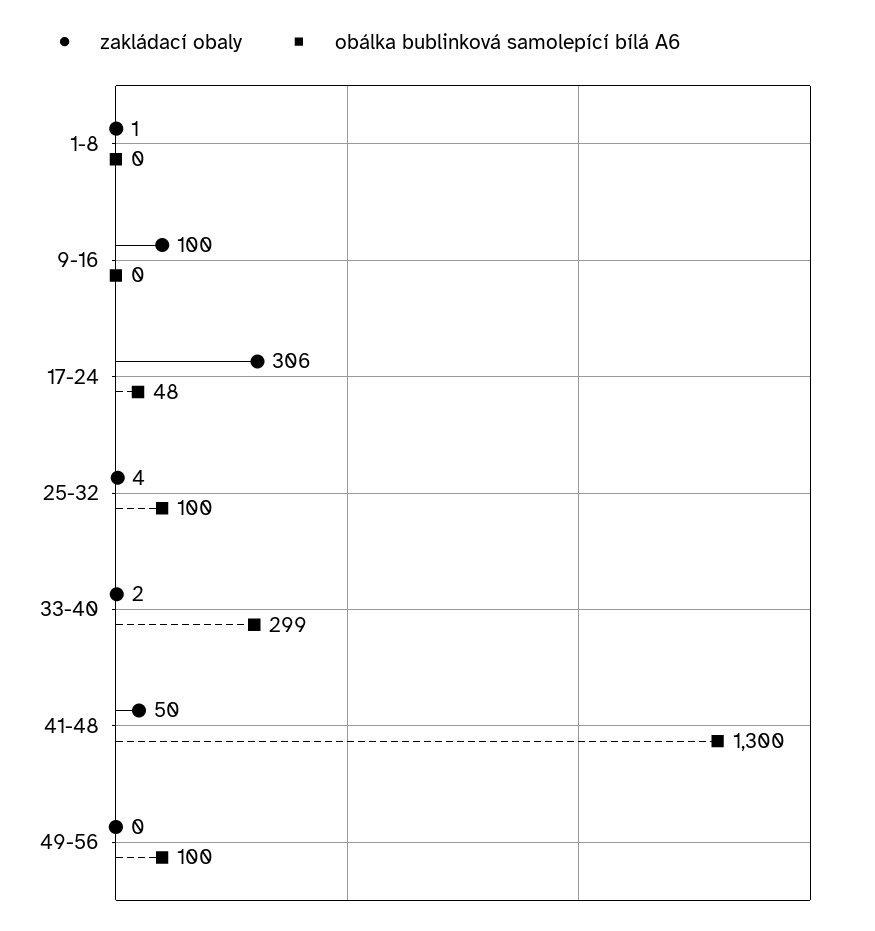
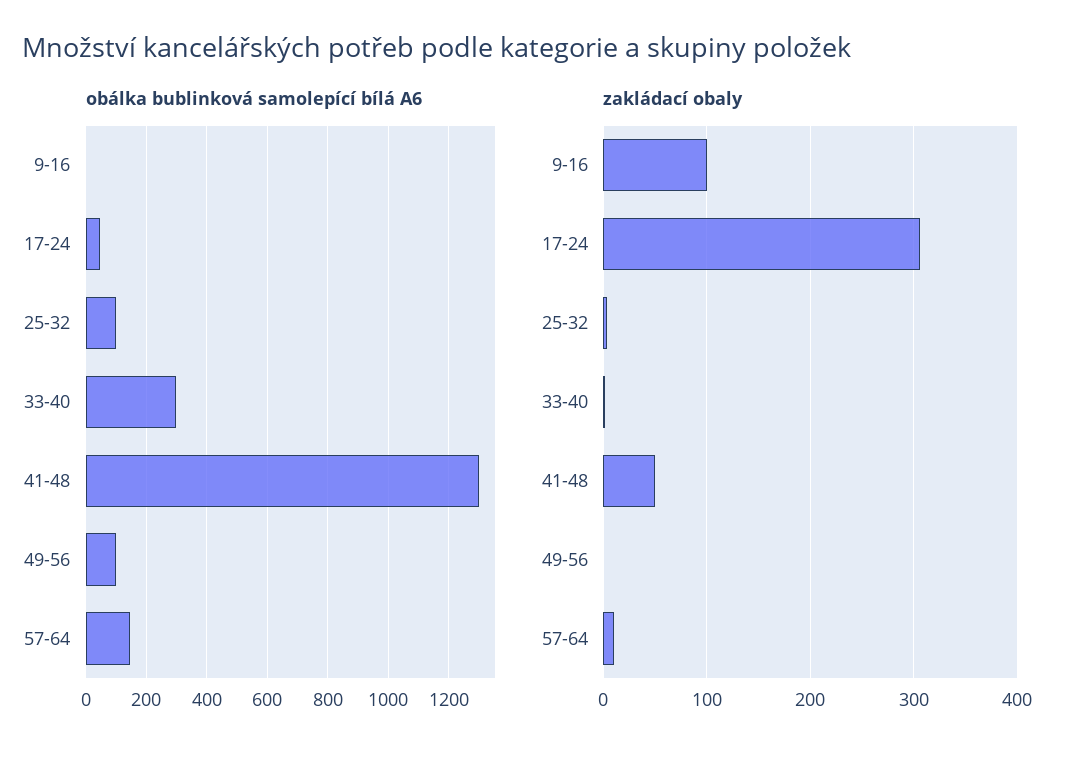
zakládací obaly, 1-8: 1 -> none
obálka bublinková samolepící bílá A6, 1-8: 0 -> none
obálka bublinková samolepící bílá A6, 57-64: none -> 140
zakládací obaly, 57-64: none -> 10

